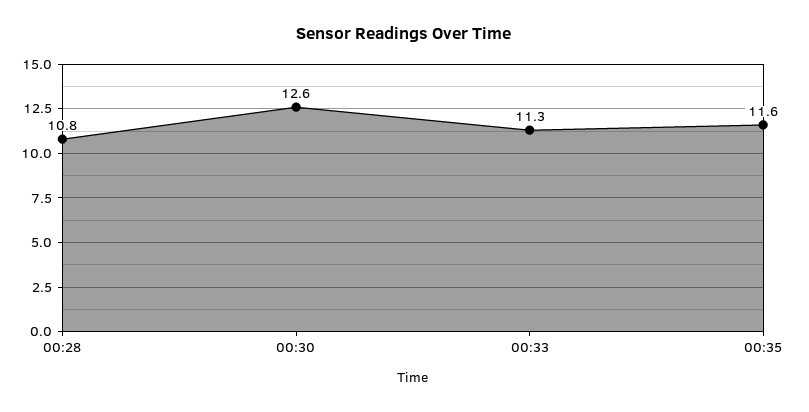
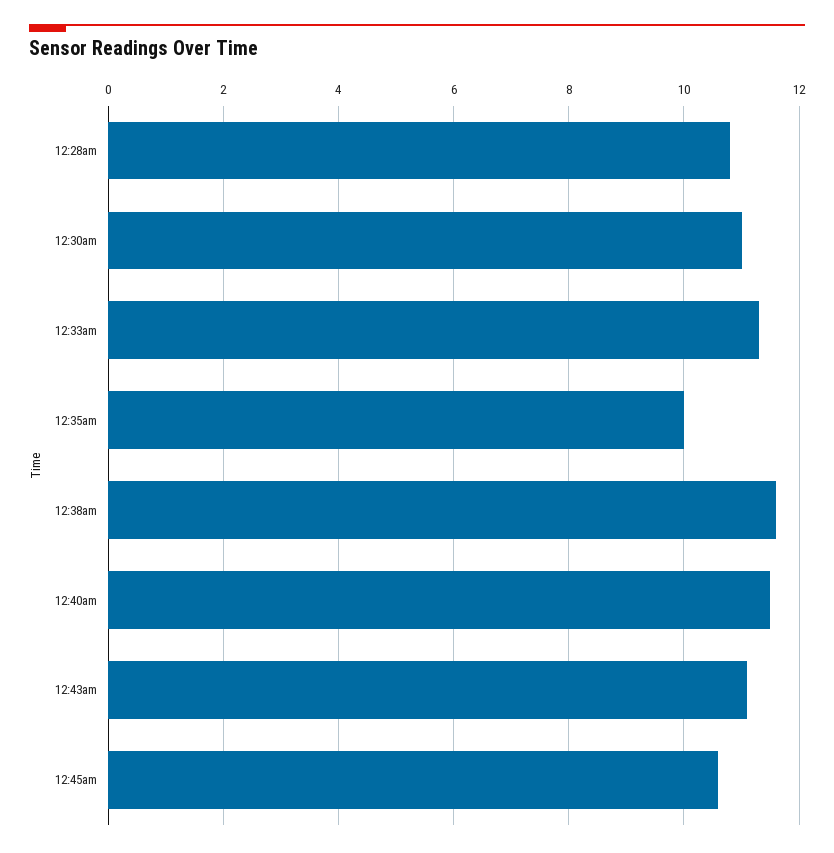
00:30: 12.6 -> 11
00:35: 11.6 -> 10
12:38am: none -> 11.5
12:40am: none -> 11.5
12:43am: none -> 11
12:45am: none -> 10.5

